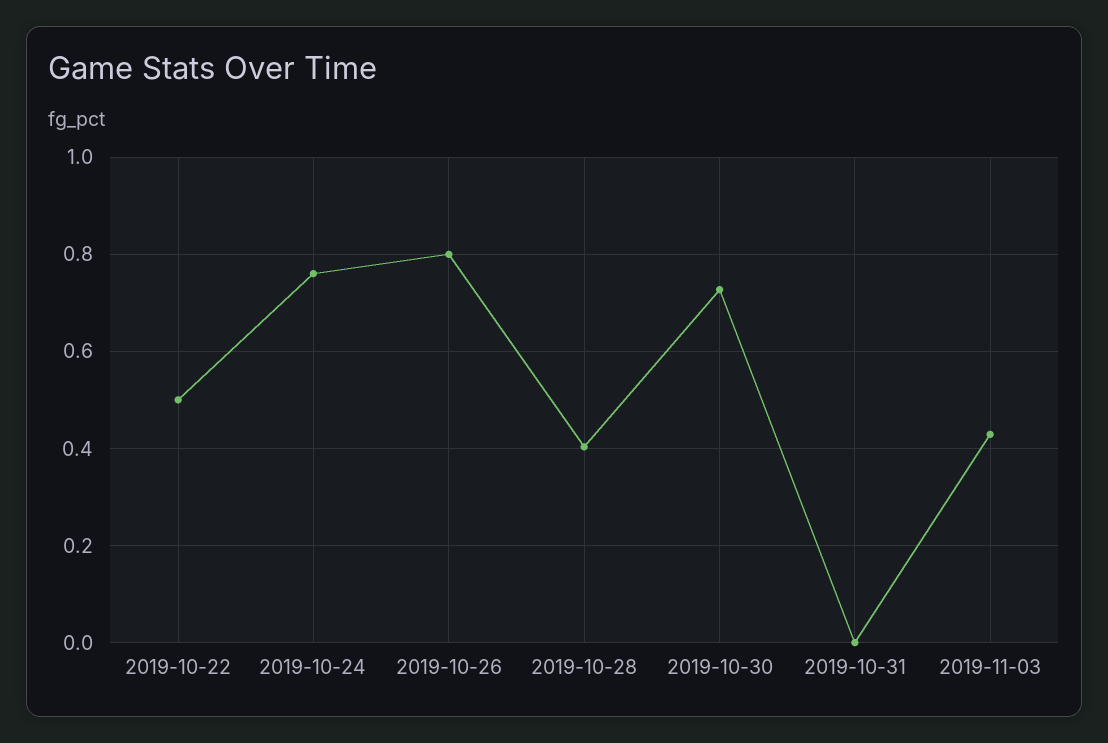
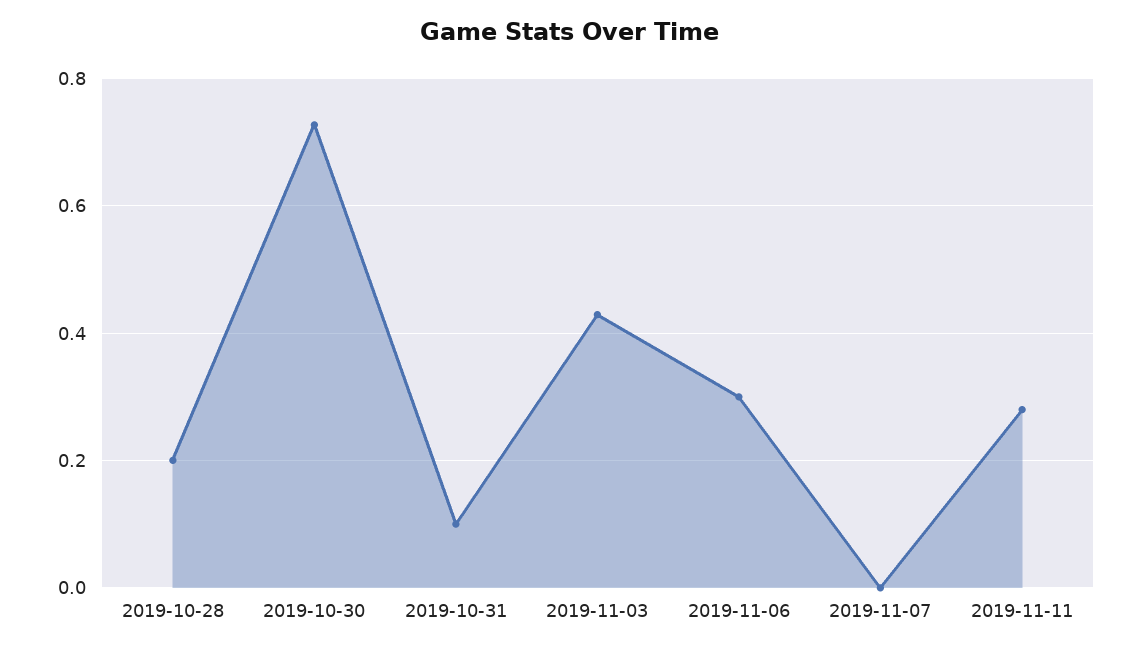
2019-10-22: 0.5 -> none
2019-10-24: 0.76 -> none
2019-10-26: 0.8 -> none
2019-10-28: 0.4 -> 0.2
2019-10-31: 0 -> 0.1
2019-11-06: none -> 0.3
2019-11-07: none -> 0
2019-11-11: none -> 0.28

